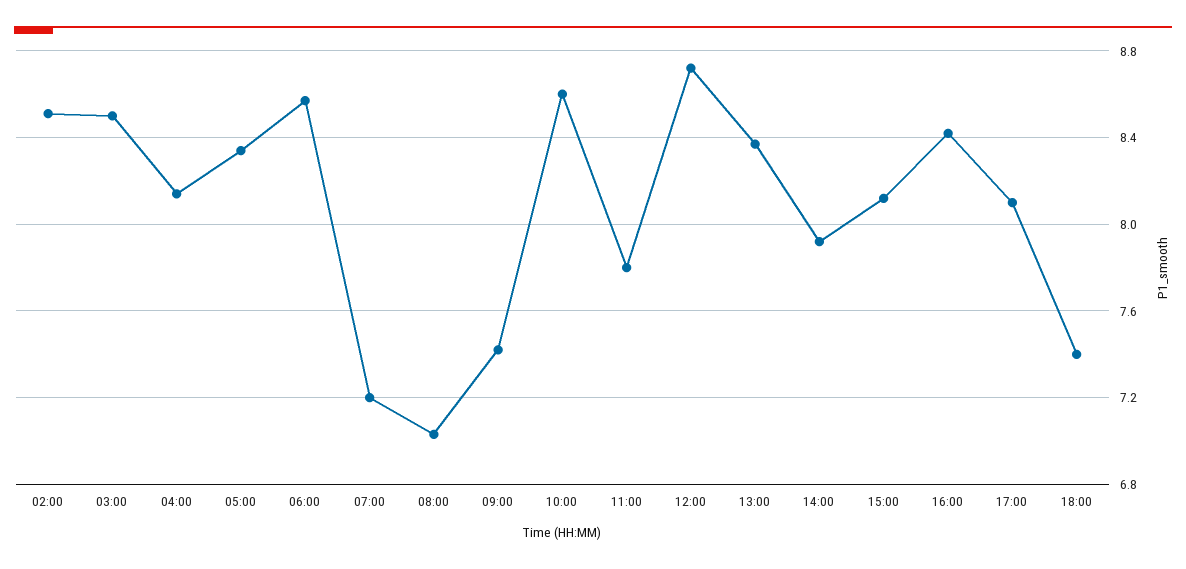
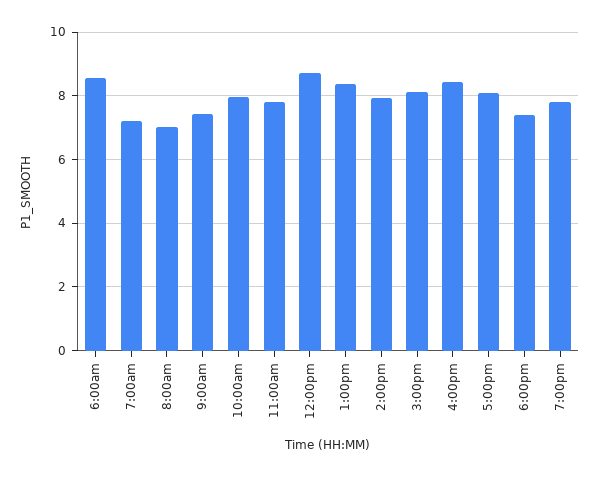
02:00: 8.5 -> none
03:00: 8.5 -> none
04:00: 8.15 -> none
05:00: 8.35 -> none
10:00: 8.6 -> 8
7:00pm: none -> 7.8

